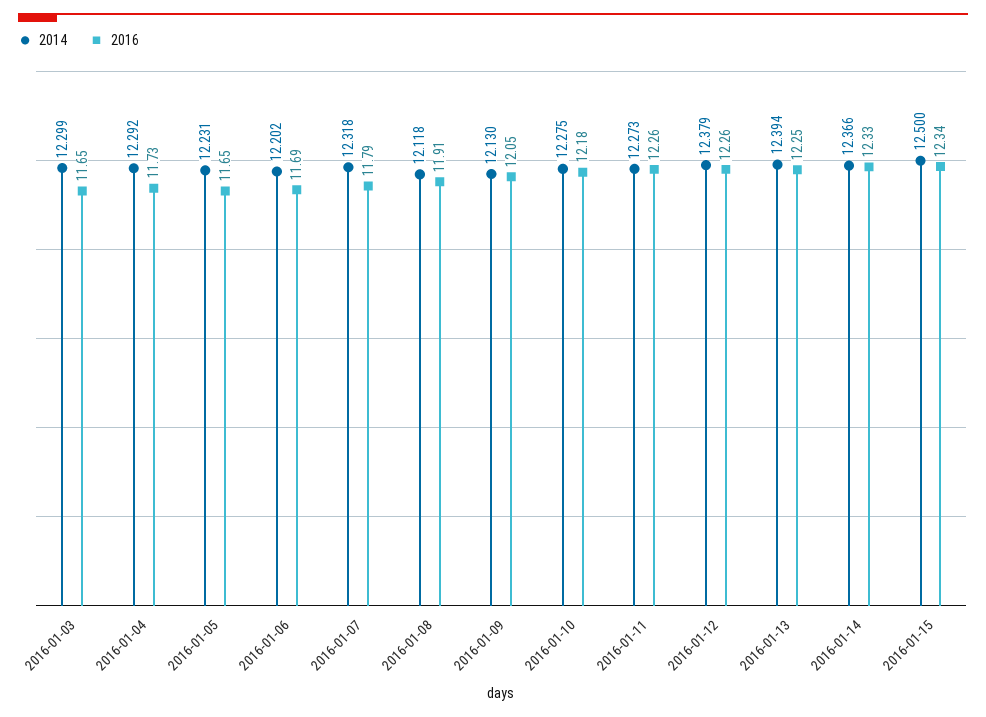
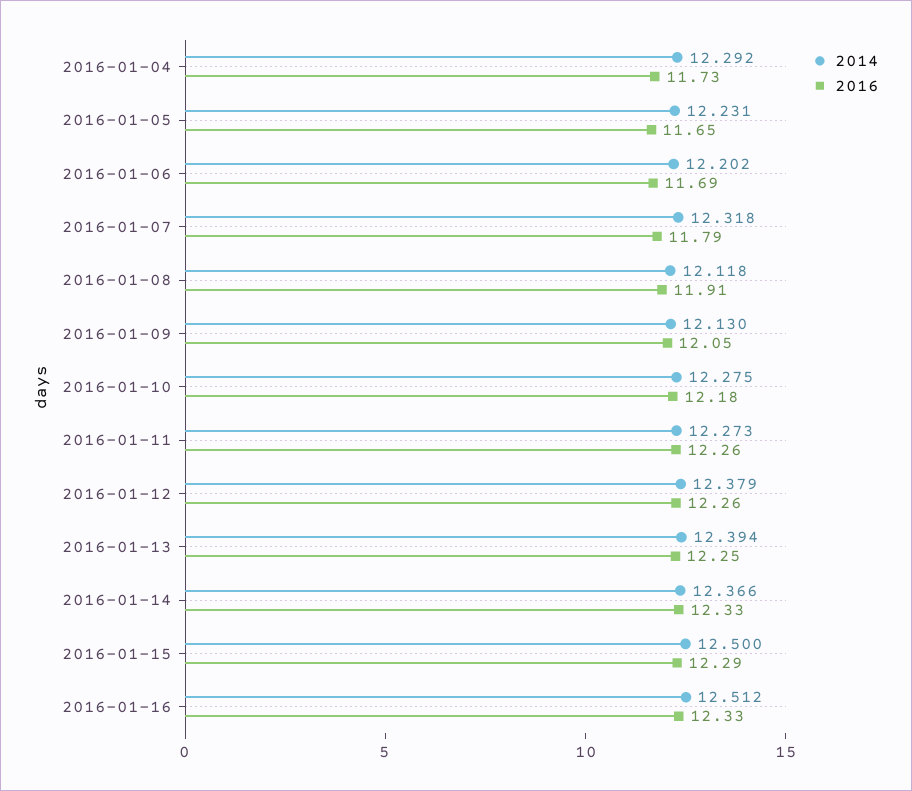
2014, 2016-01-03: 12.299 -> none
2016, 2016-01-03: 11.65 -> none
2016, 2016-01-15: 12.34 -> 12.29
2014, 2016-01-16: none -> 12.512
2016, 2016-01-16: none -> 12.33

